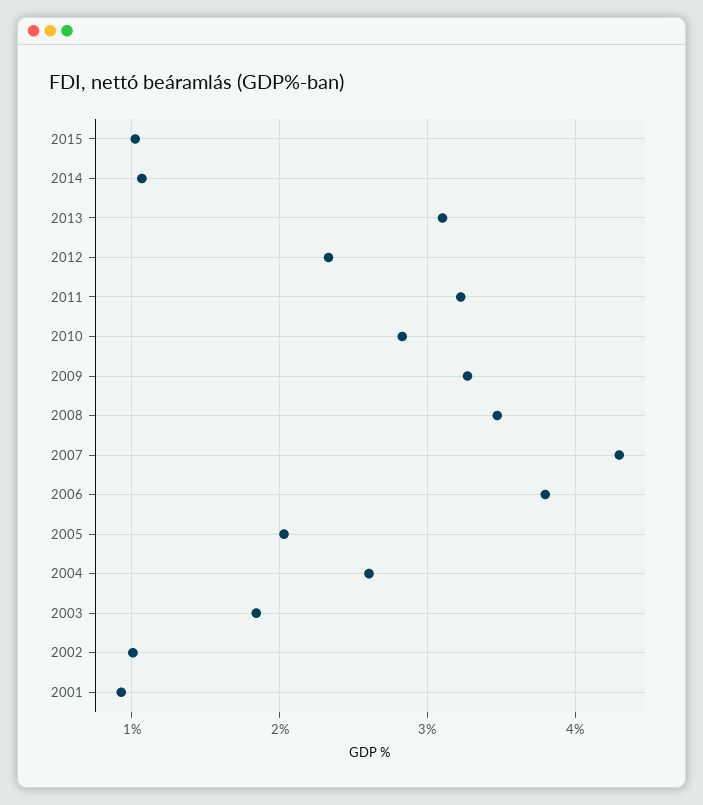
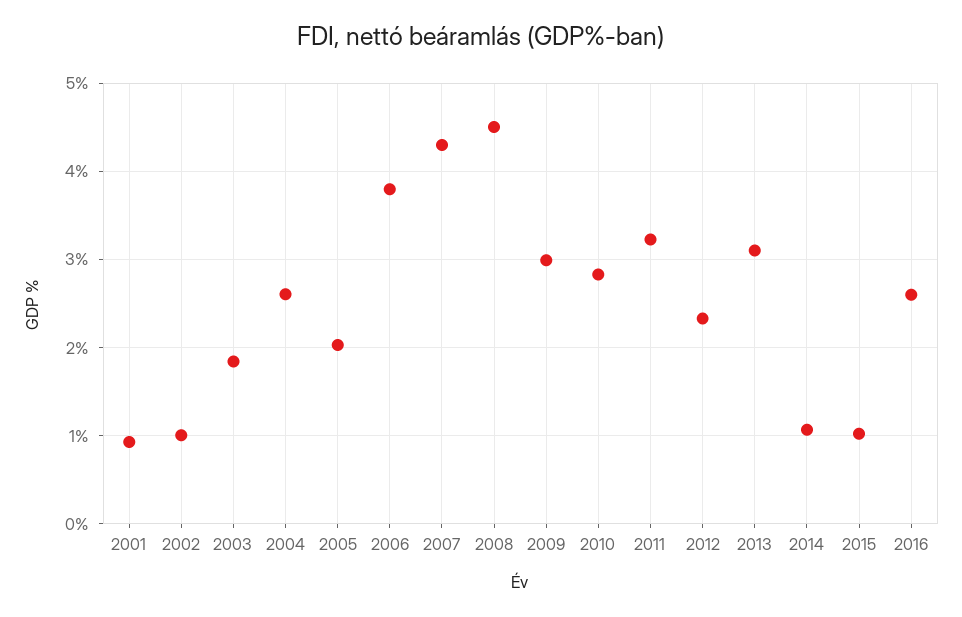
2009: 3.3 -> 3
2008: 3.5 -> 4.5
2016: none -> 2.6

